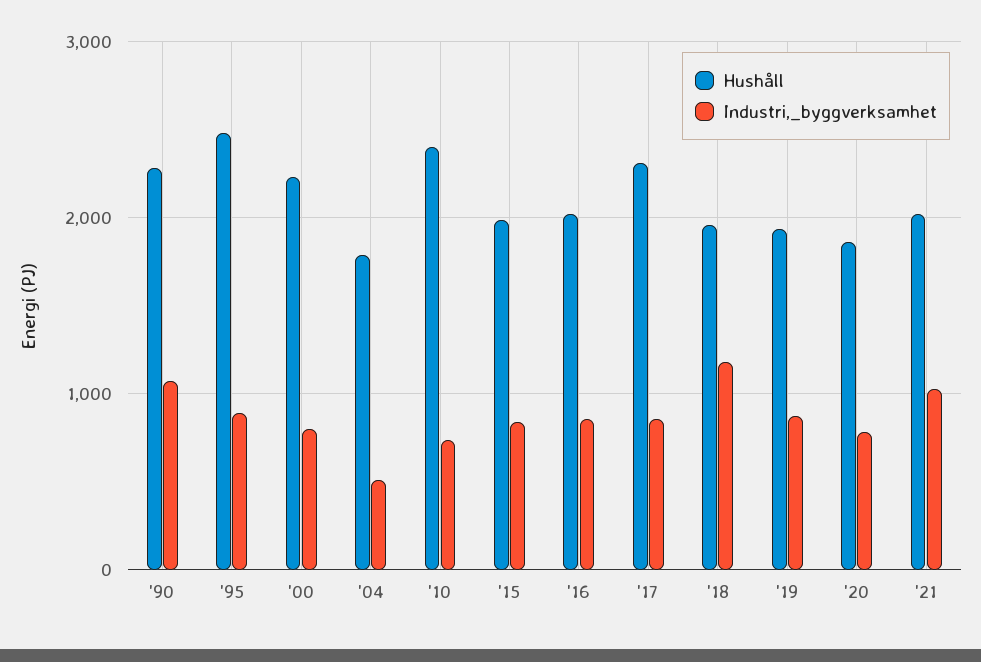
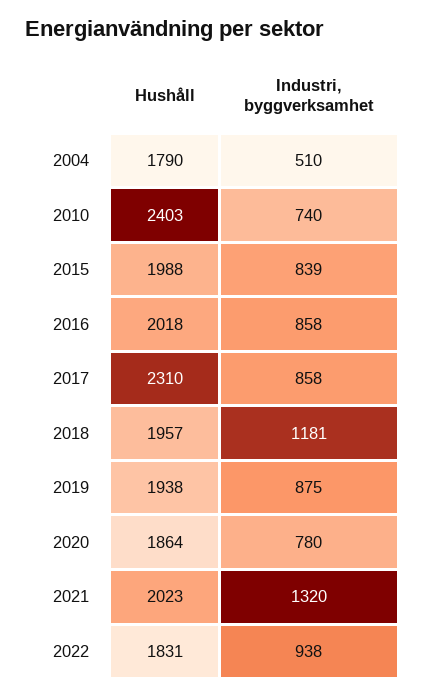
Hushåll, '90: 2300 -> none
Industri,_byggverksamhet, '90: 1100 -> none
Hushåll, '95: 2500 -> none
Industri,_byggverksamhet, '95: 900 -> none
Hushåll, '00: 2200 -> none
Industri,_byggverksamhet, '00: 800 -> none
Industri,_byggverksamhet, '21: 1000 -> 1320
Hushåll, 2022: none -> 1831
Industri,_byggverksamhet, 2022: none -> 938

